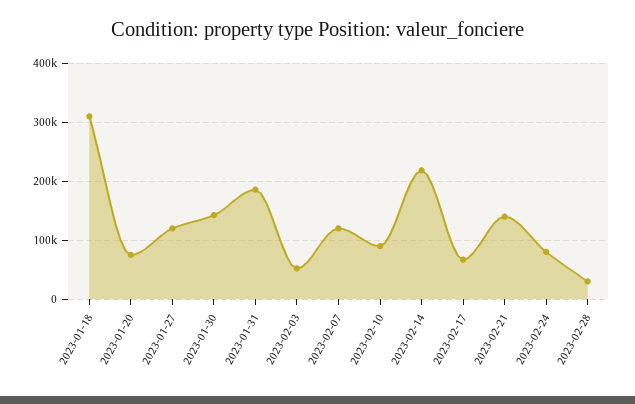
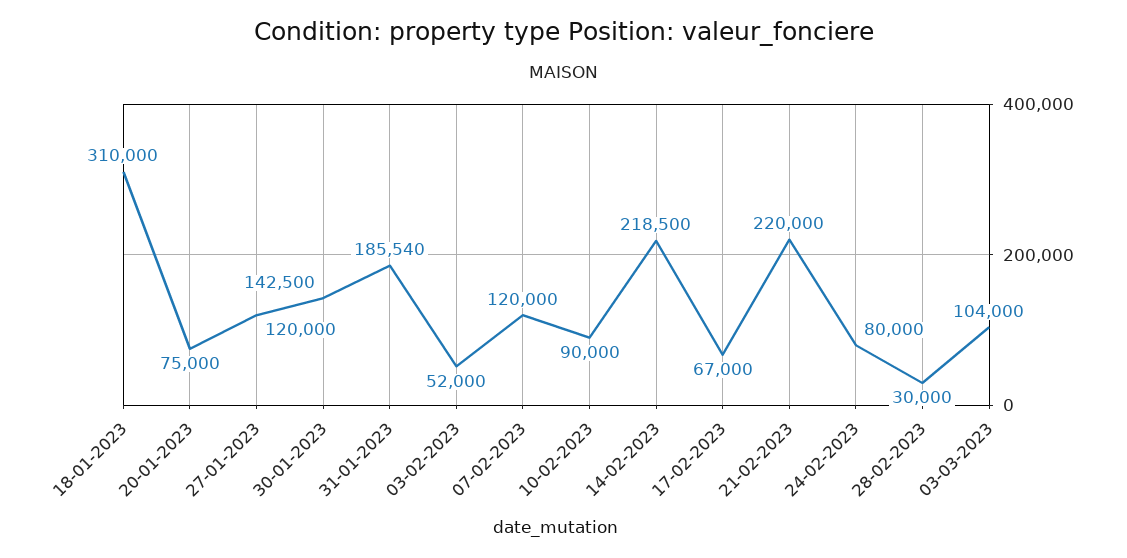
2023-02-21: 140000 -> 220000
03-03-2023: none -> 104000

